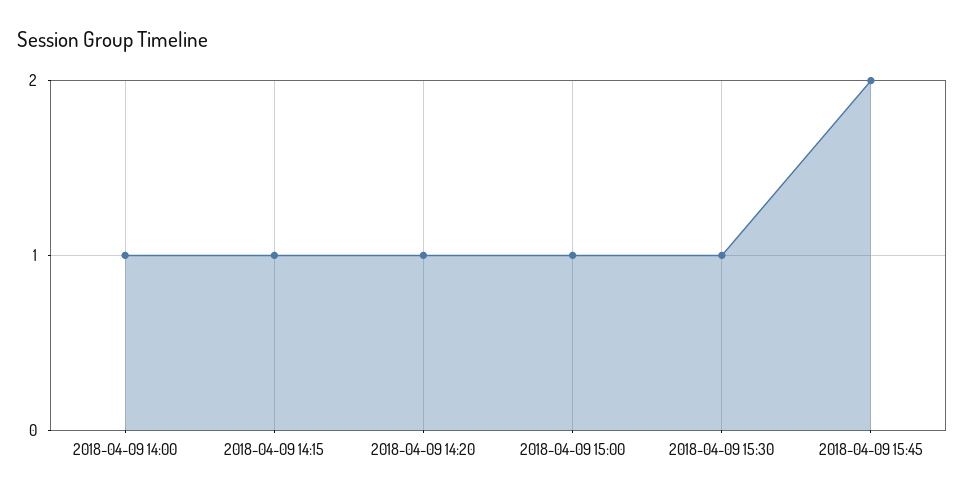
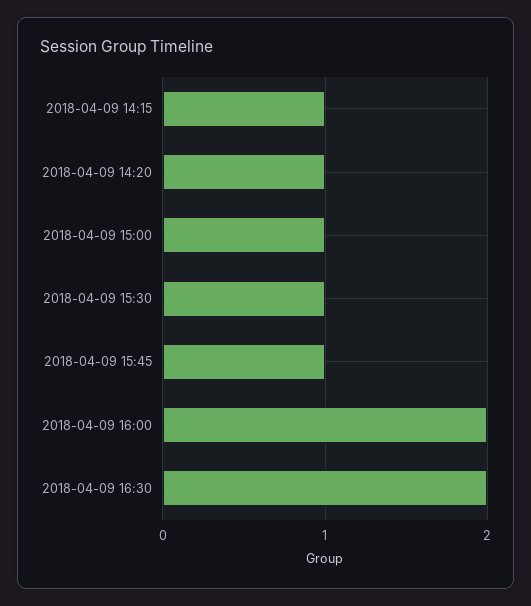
2018-04-09 14:00: 1 -> none
2018-04-09 15:45: 2 -> 1
2018-04-09 16:00: none -> 2
2018-04-09 16:30: none -> 2

